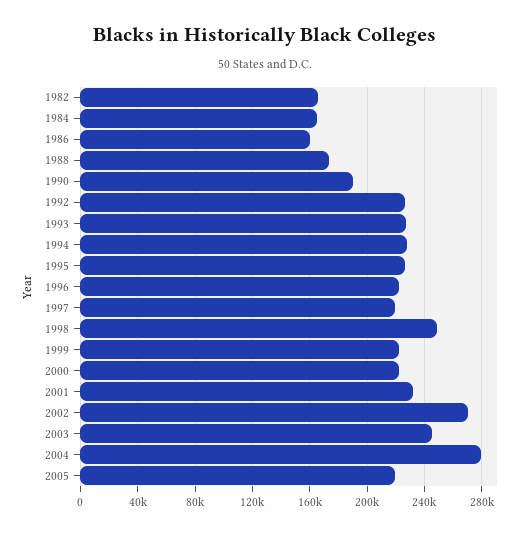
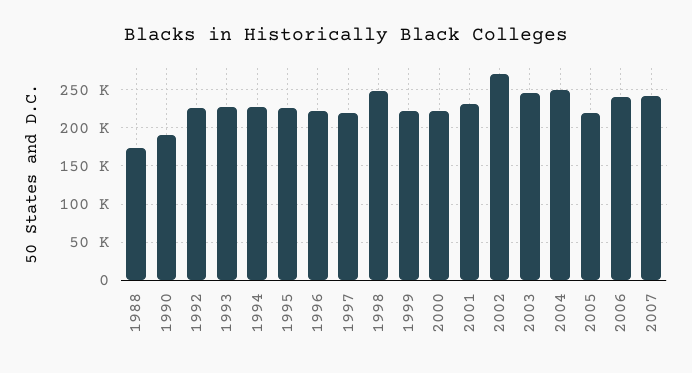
1982: 165000 -> none
1984: 165000 -> none
1986: 160000 -> none
2004: 280000 -> 250000
2006: none -> 240000
2007: none -> 240000

